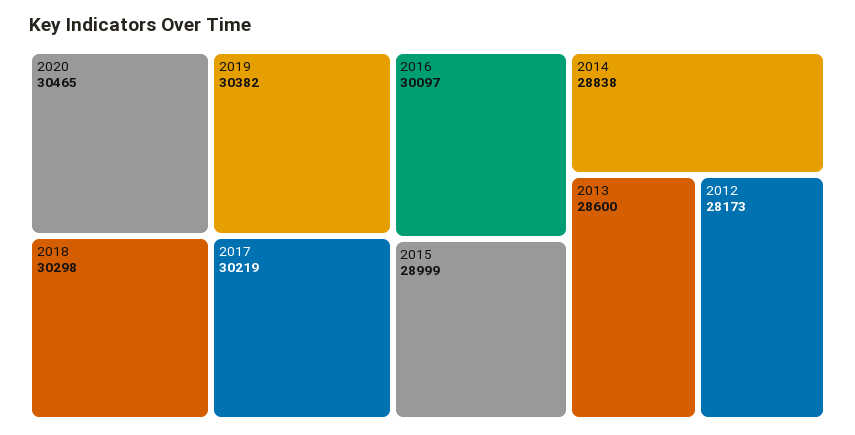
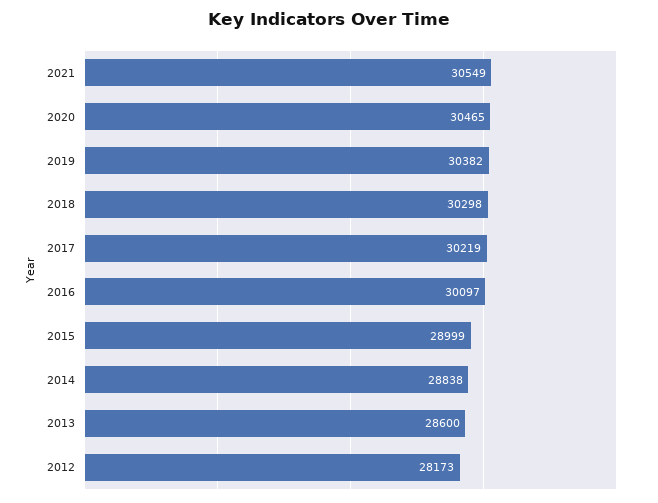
2021: none -> 30549

